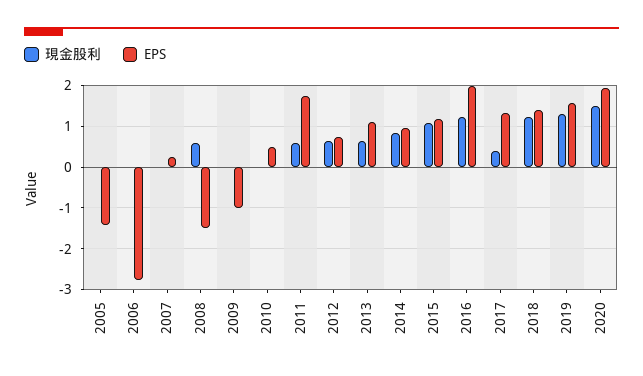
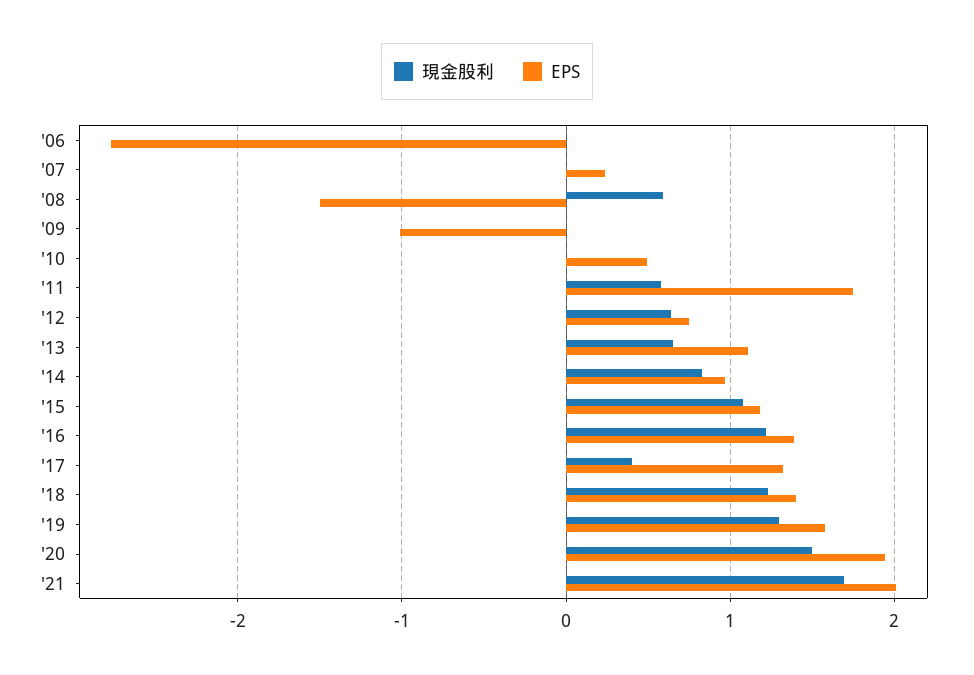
現金股利, 2005: 0 -> none
EPS, 2005: -1.4 -> none
EPS, 2016: 2 -> 1.4
現金股利, '21: none -> 1.7
EPS, '21: none -> 2

